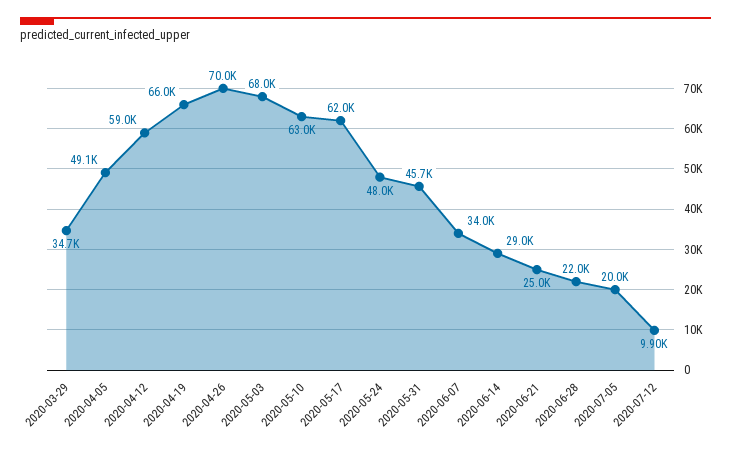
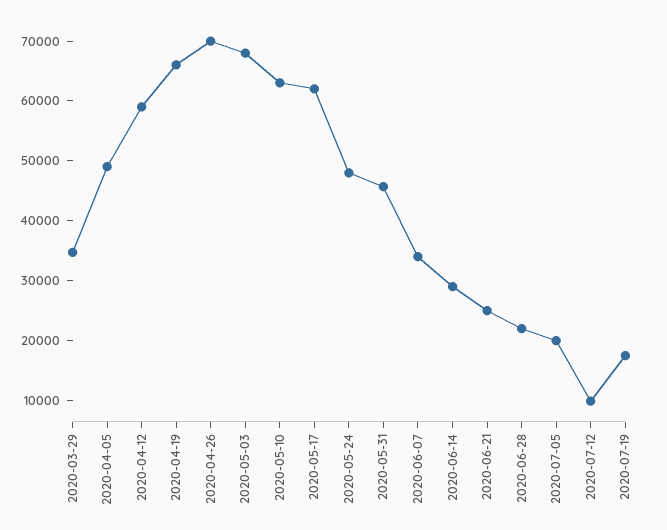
2020-07-19: none -> 18000

